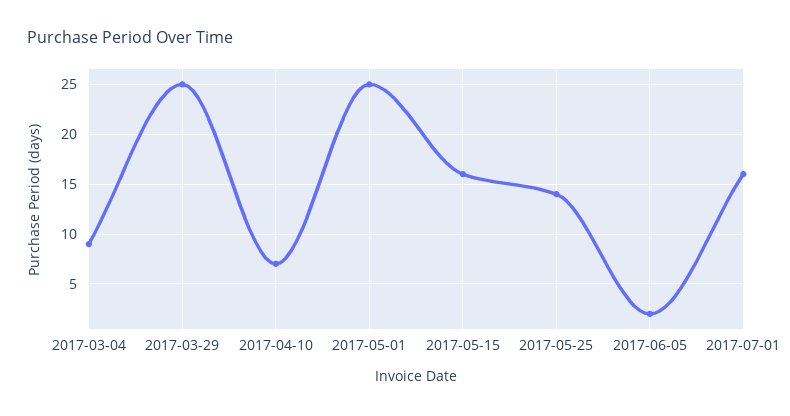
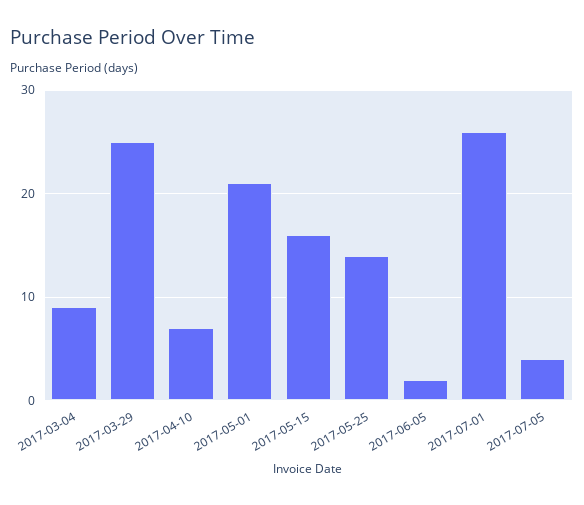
2017-05-01: 25 -> 21
2017-07-01: 16 -> 26
2017-07-05: none -> 4

